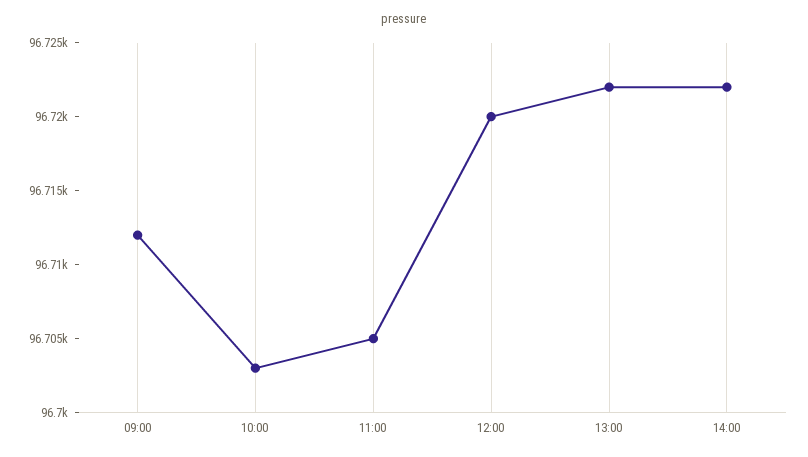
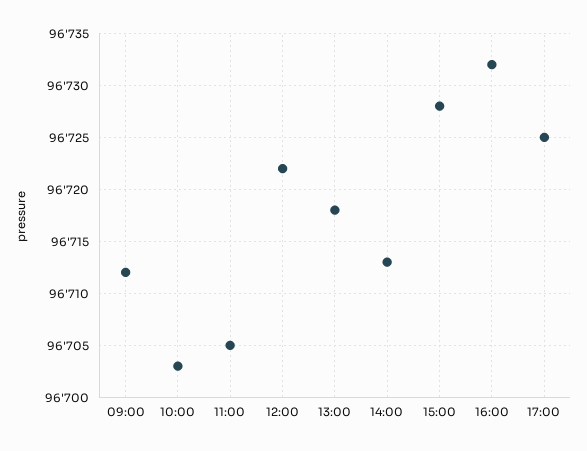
12:00: 96720 -> 96722
13:00: 96722 -> 96718
14:00: 96722 -> 96713
15:00: none -> 96728
16:00: none -> 96732
17:00: none -> 96725

